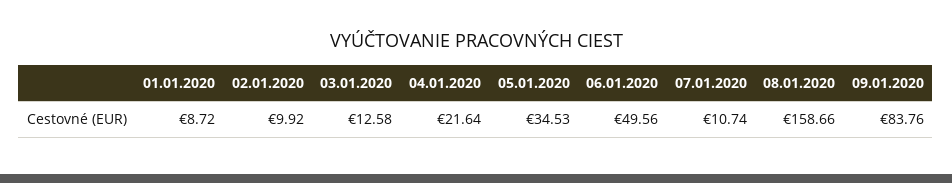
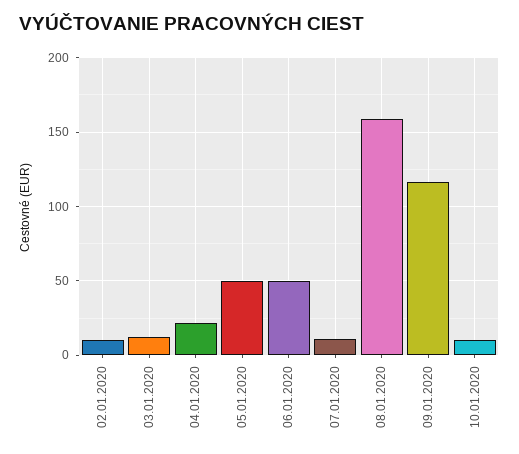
01.01.2020: 8.72 -> none
05.01.2020: 34.53 -> 50
09.01.2020: 83.76 -> 115
10.01.2020: none -> 10

